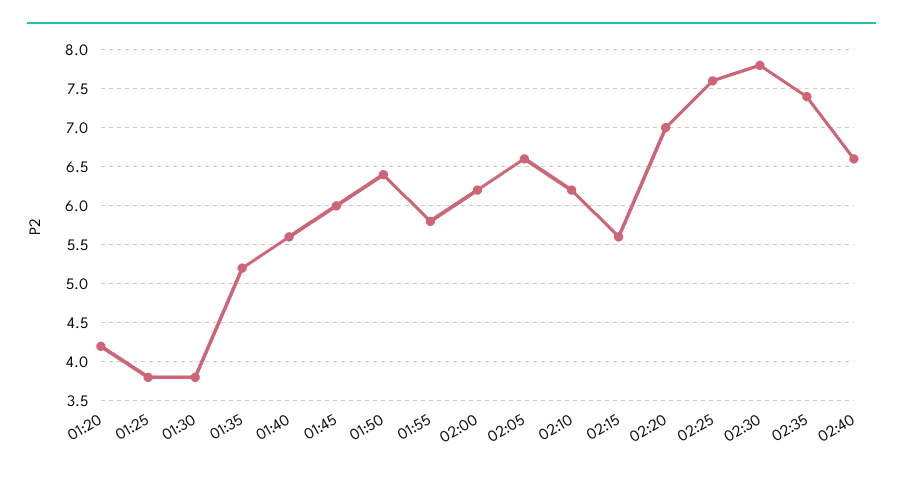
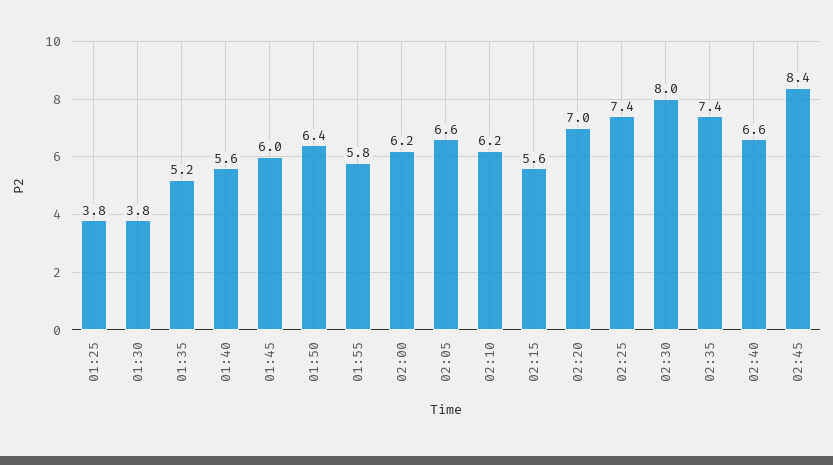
01:20: 4.2 -> none
02:25: 7.6 -> 7.4
02:30: 7.8 -> 8
02:45: none -> 8.4

